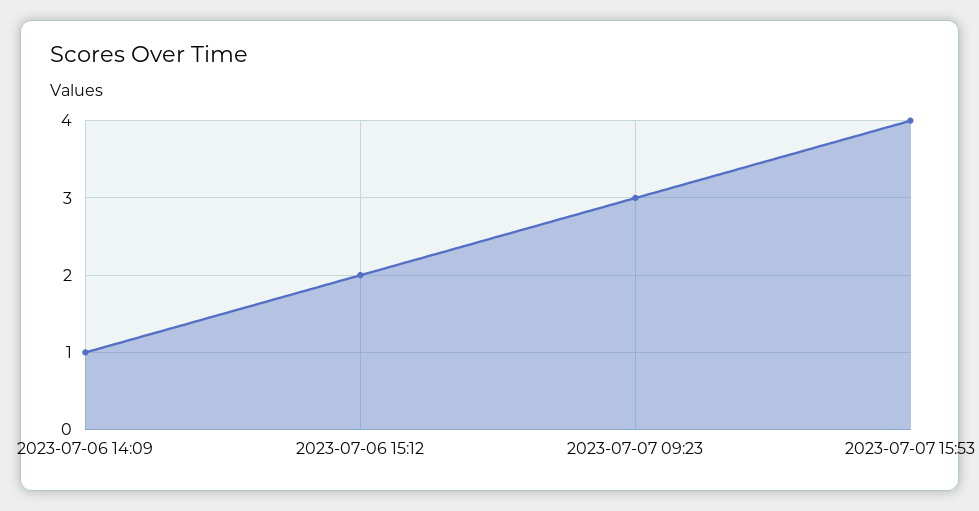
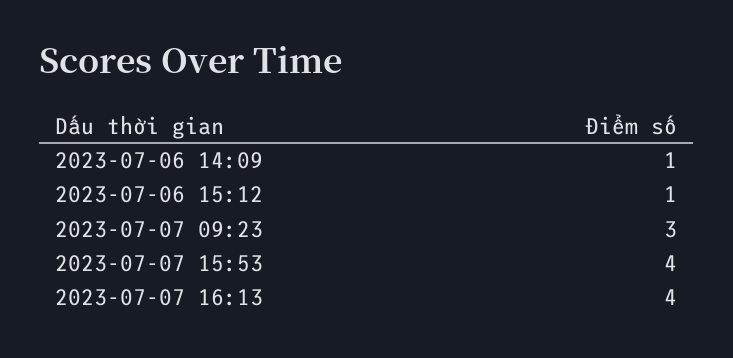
2023-07-06 15:12: 2 -> 1
2023-07-07 16:13: none -> 4

